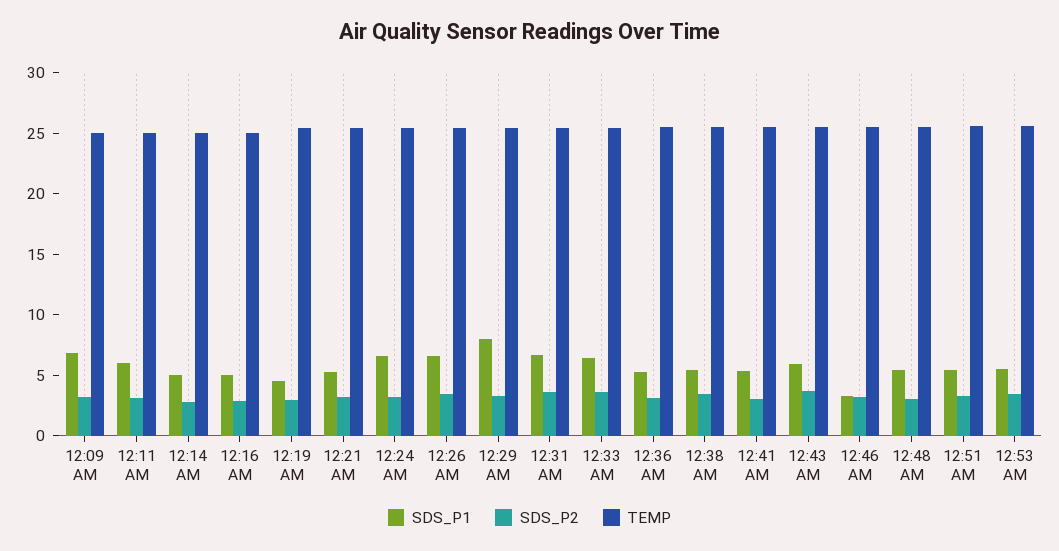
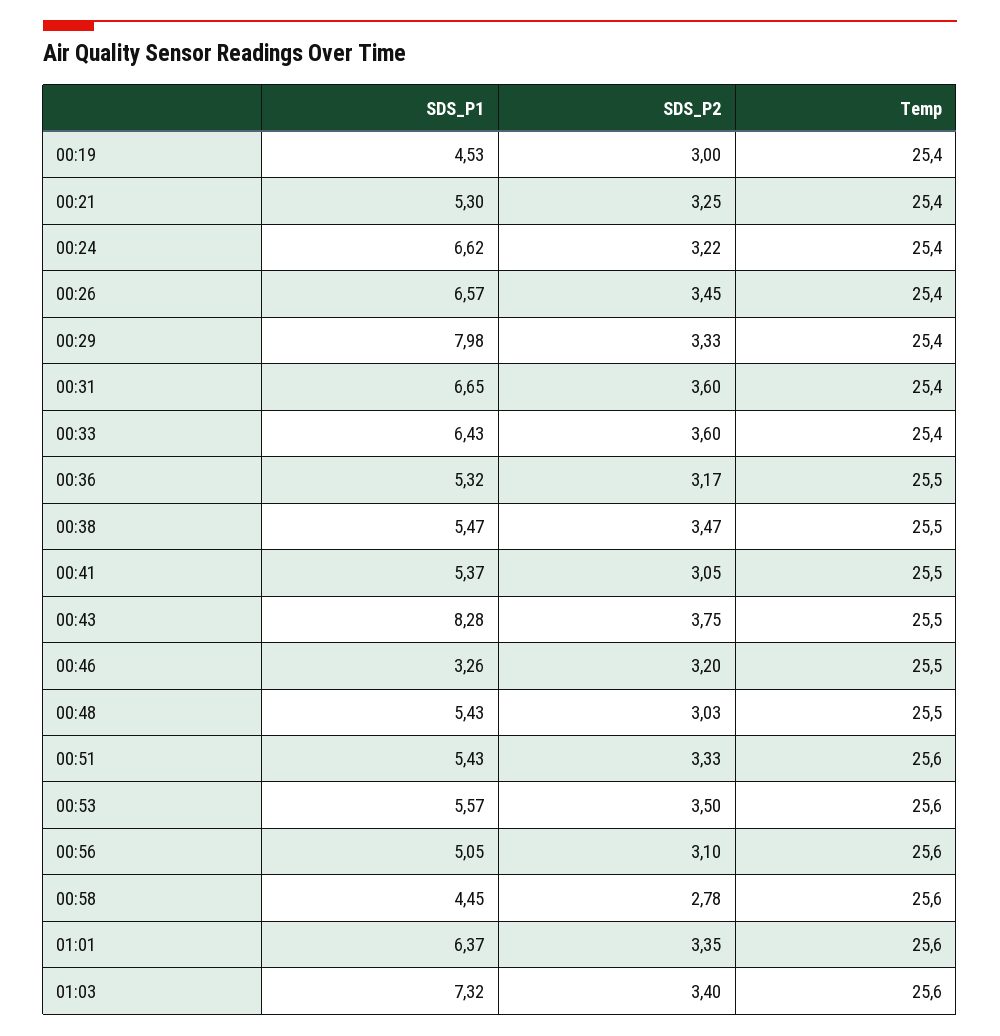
SDS_P1, 12:09 AM: 7 -> none
SDS_P2, 12:09 AM: 3 -> none
TEMP, 12:09 AM: 25 -> none
SDS_P1, 12:11 AM: 6 -> none
SDS_P2, 12:11 AM: 3 -> none
TEMP, 12:11 AM: 25 -> none
SDS_P1, 12:14 AM: 5 -> none
SDS_P2, 12:14 AM: 3 -> none
TEMP, 12:14 AM: 25 -> none
SDS_P1, 12:16 AM: 5 -> none
SDS_P2, 12:16 AM: 3 -> none
TEMP, 12:16 AM: 25 -> none
SDS_P1, 12:43 AM: 6 -> 8.28
SDS_P1, 00:56: none -> 5.05
SDS_P2, 00:56: none -> 3.1
TEMP, 00:56: none -> 25.6
SDS_P1, 00:58: none -> 4.45
SDS_P2, 00:58: none -> 2.78
TEMP, 00:58: none -> 25.6
SDS_P1, 01:01: none -> 6.37
SDS_P2, 01:01: none -> 3.35
TEMP, 01:01: none -> 25.6
SDS_P1, 01:03: none -> 7.32
SDS_P2, 01:03: none -> 3.4
TEMP, 01:03: none -> 25.6

